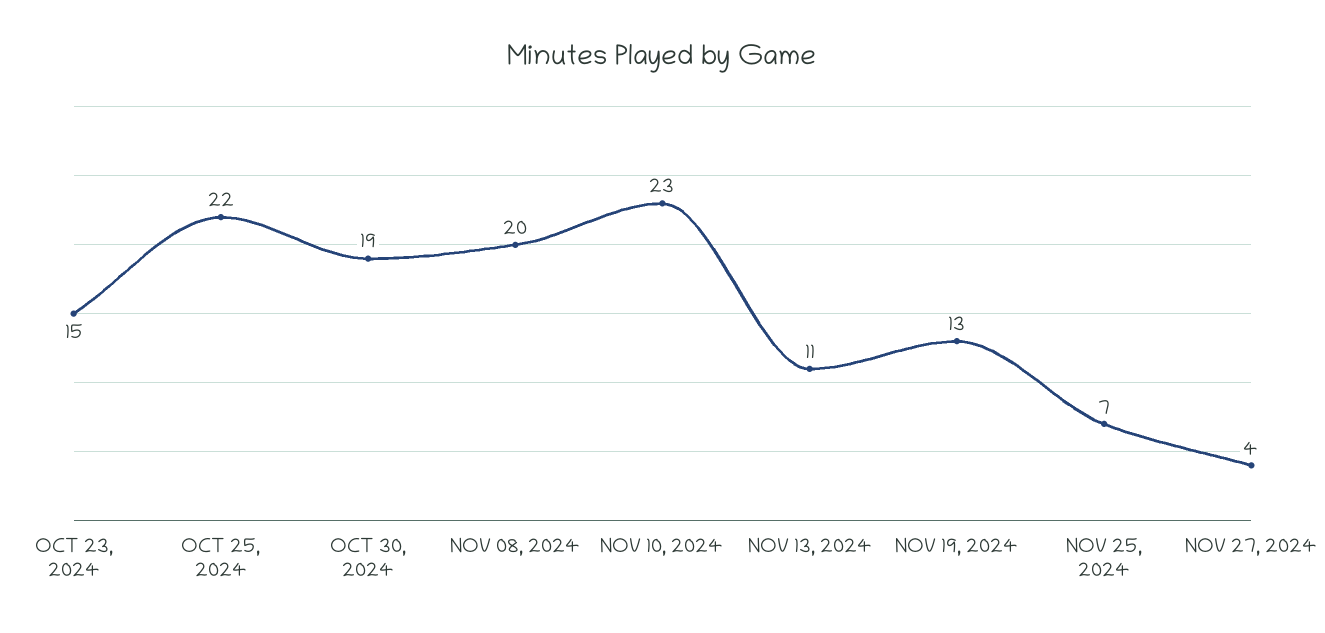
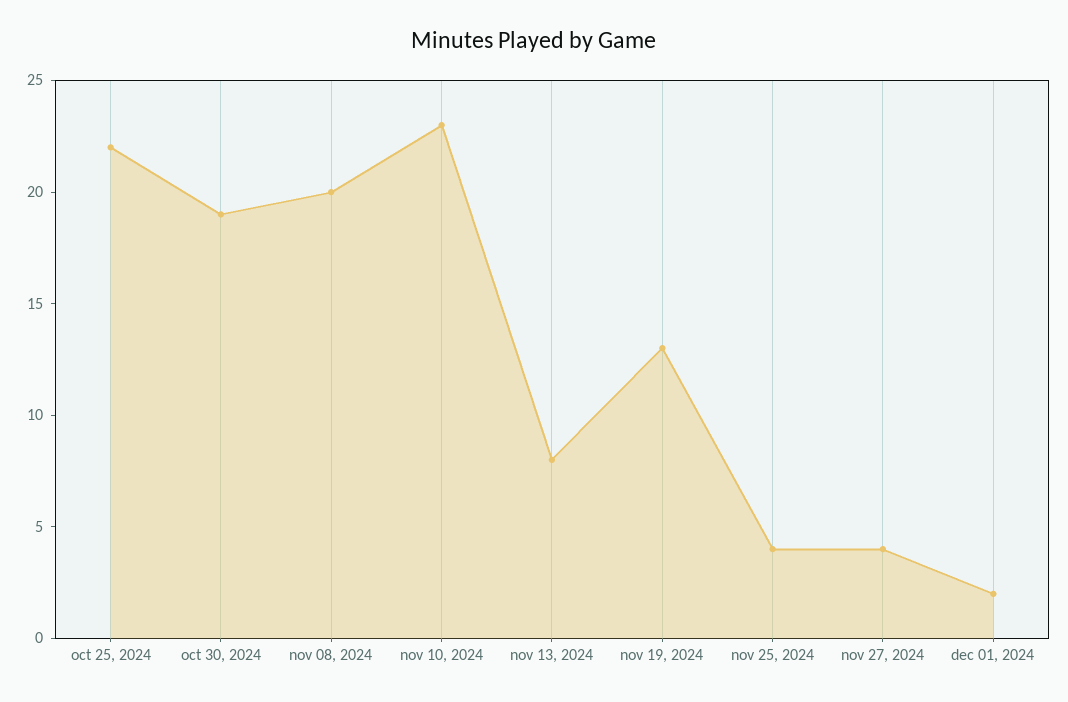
OCT 23, 2024: 15 -> none
NOV 13, 2024: 11 -> 8
NOV 25, 2024: 7 -> 4
dec 01, 2024: none -> 2

